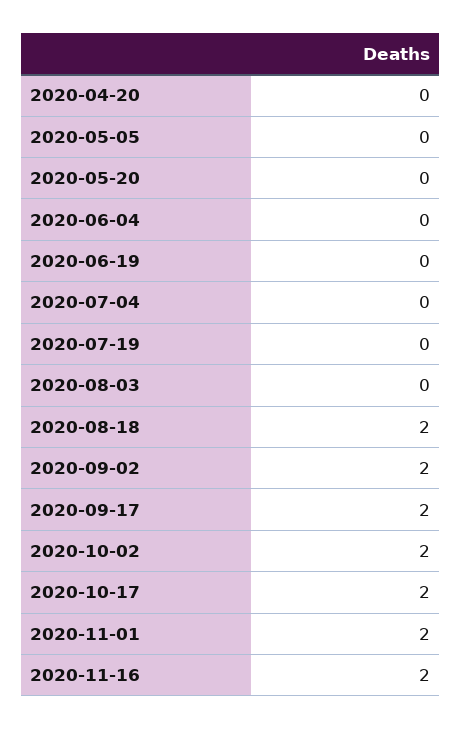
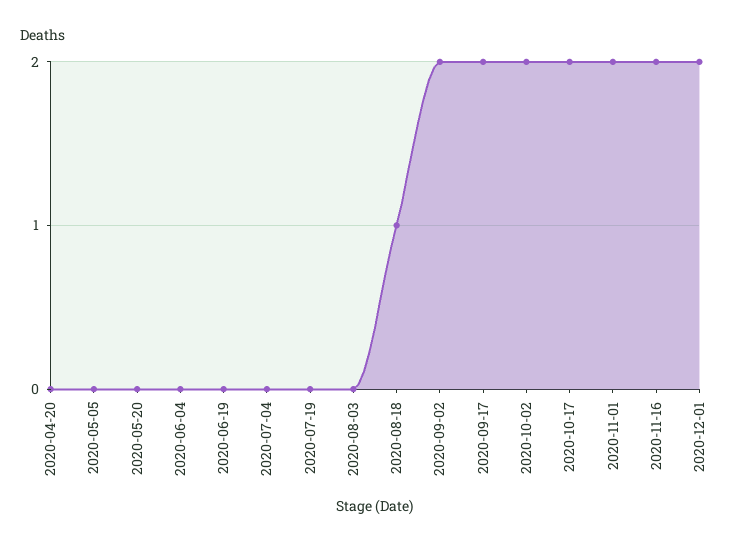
2020-08-18: 2 -> 1
2020-12-01: none -> 2

